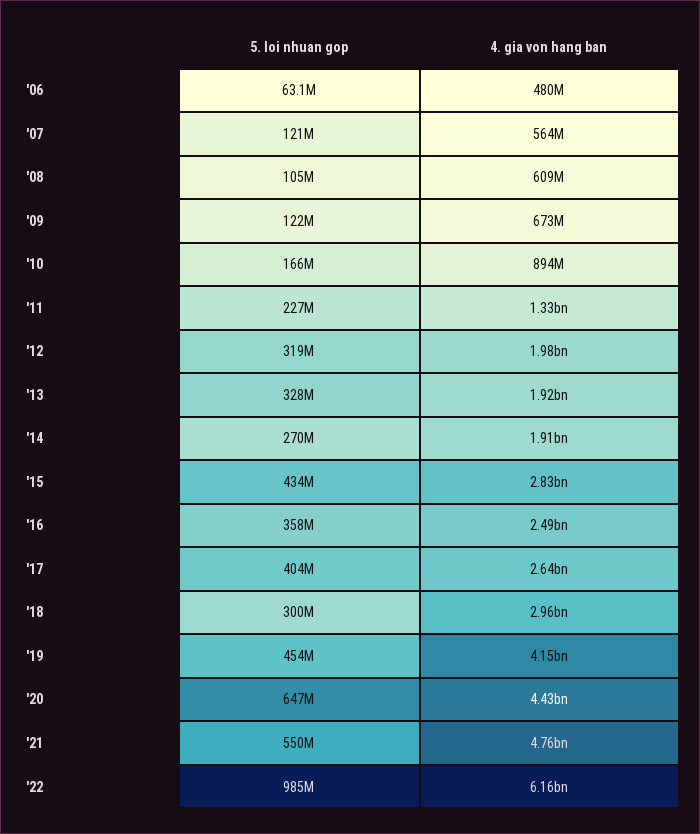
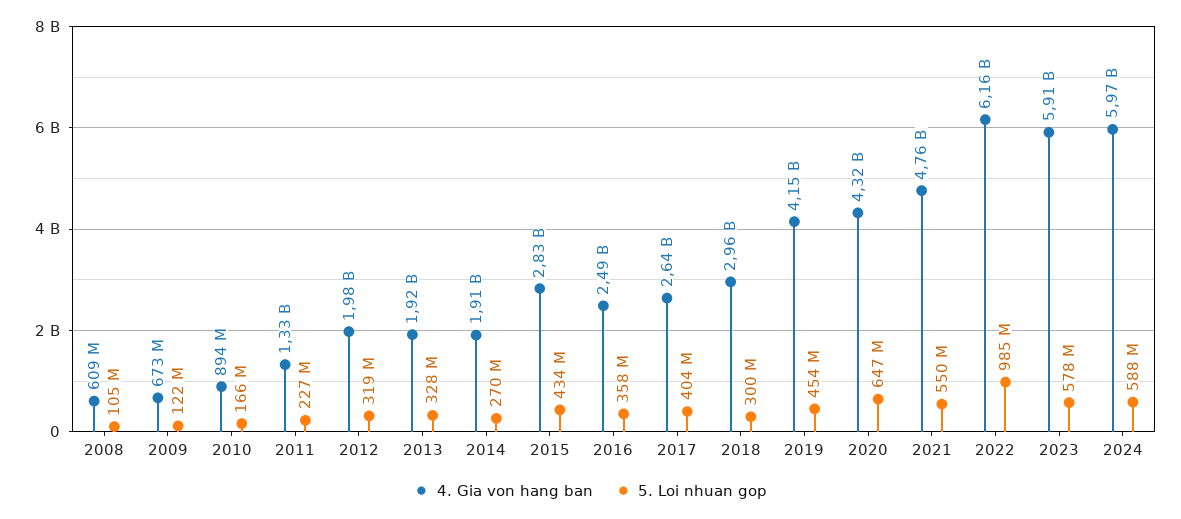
5. loi nhuan gop, '06: 63100000 -> none
4. gia von hang ban, '06: 480000000 -> none
5. loi nhuan gop, '07: 121000000 -> none
4. gia von hang ban, '07: 564000000 -> none
4. gia von hang ban, '20: 4430000000 -> 4320000000
4. gia von hang ban, 2023: none -> 5910000000
5. loi nhuan gop, 2023: none -> 578000000
4. gia von hang ban, 2024: none -> 5970000000
5. loi nhuan gop, 2024: none -> 588000000

